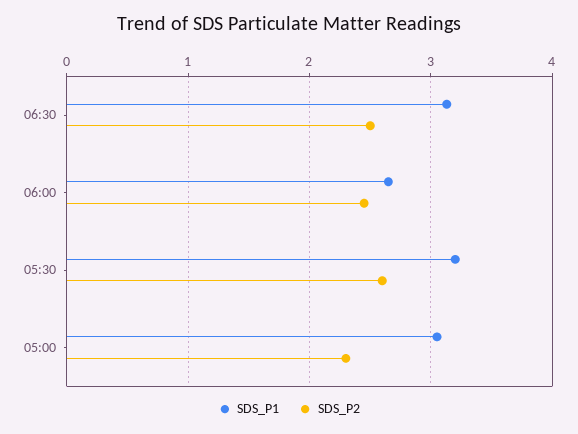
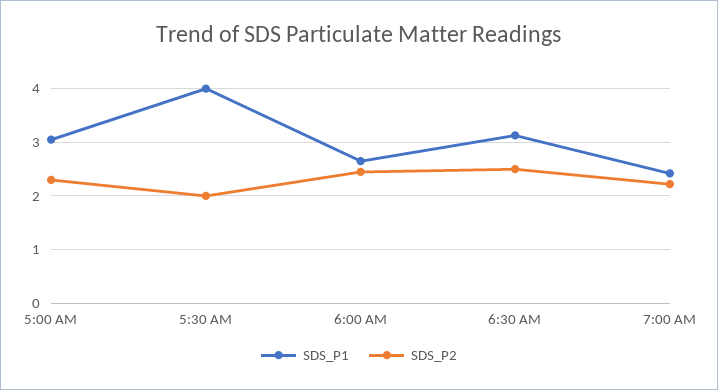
SDS_P1, 05:30: 3.2 -> 4
SDS_P2, 05:30: 2.6 -> 2
SDS_P1, 7:00 AM: none -> 2.4
SDS_P2, 7:00 AM: none -> 2.2

